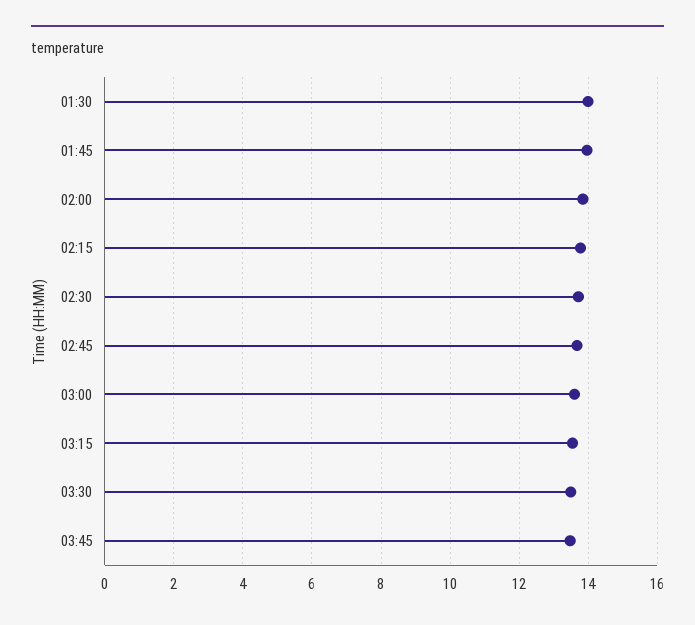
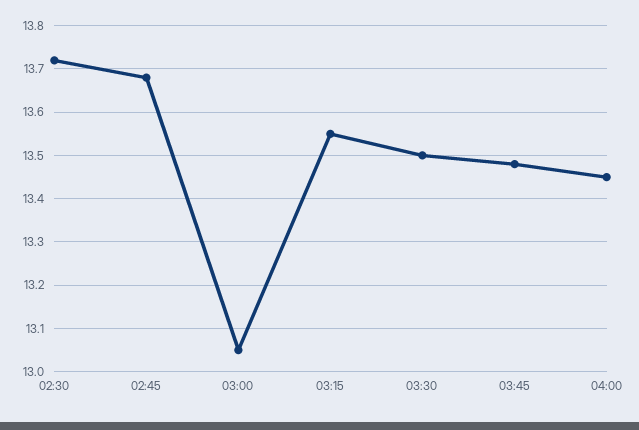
01:30: 14 -> none
01:45: 14 -> none
02:00: 13.8 -> none
02:15: 13.8 -> none
03:00: 13.6 -> 13.05
04:00: none -> 13.45

